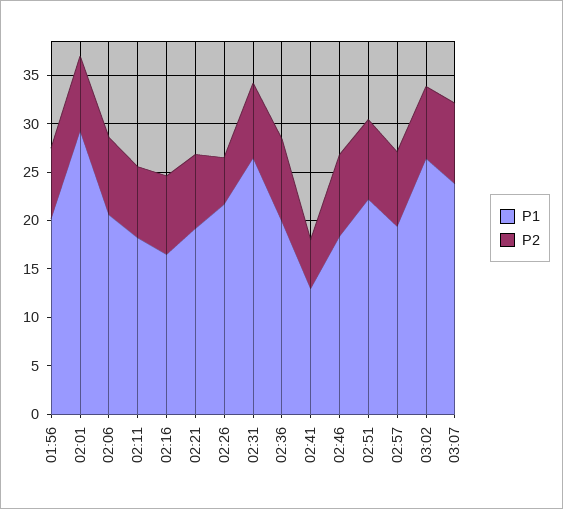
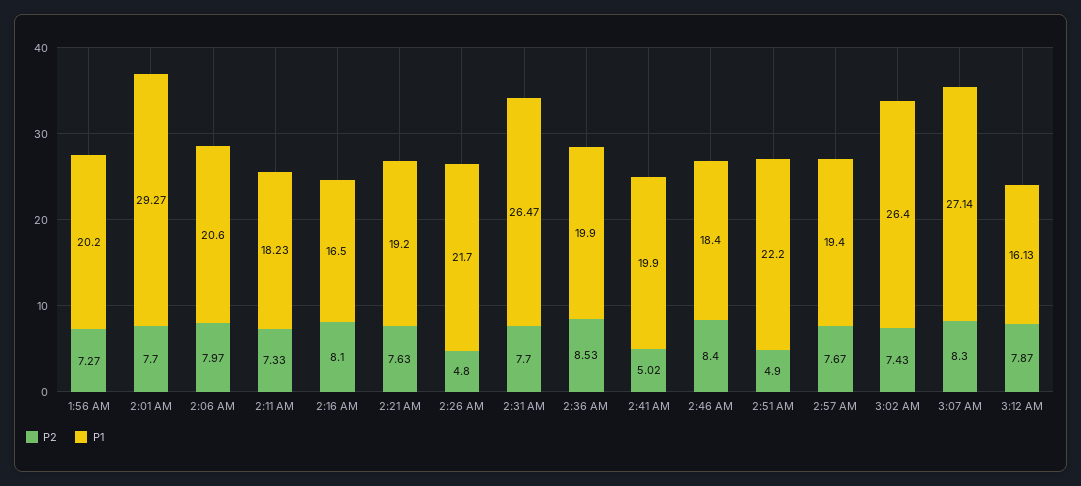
P1, 02:41: 13 -> 19.9
P2, 02:51: 8 -> 4.9
P1, 03:07: 24 -> 27.14
P2, 3:12 AM: none -> 7.87
P1, 3:12 AM: none -> 16.13

